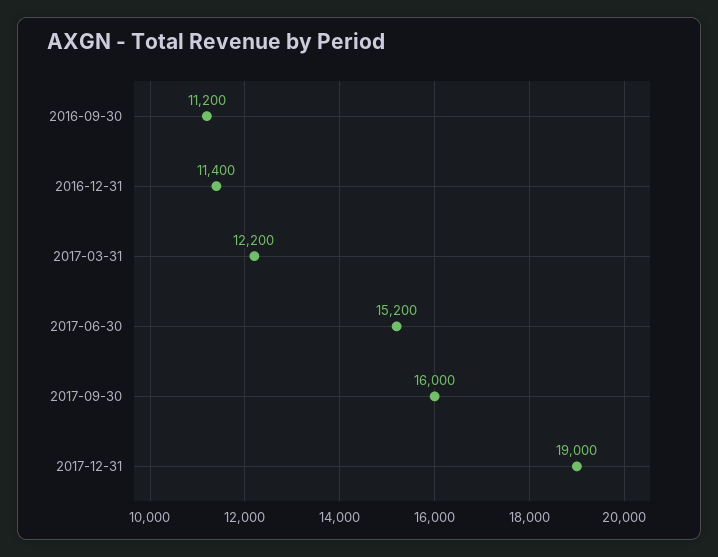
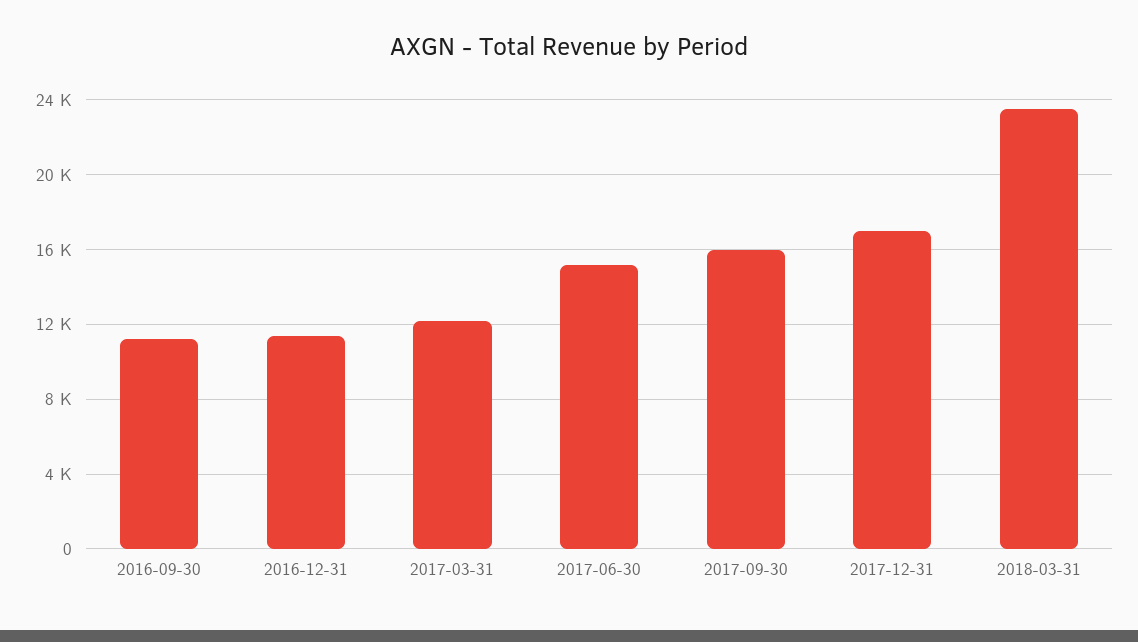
2017-12-31: 19000 -> 17000
2018-03-31: none -> 23500

